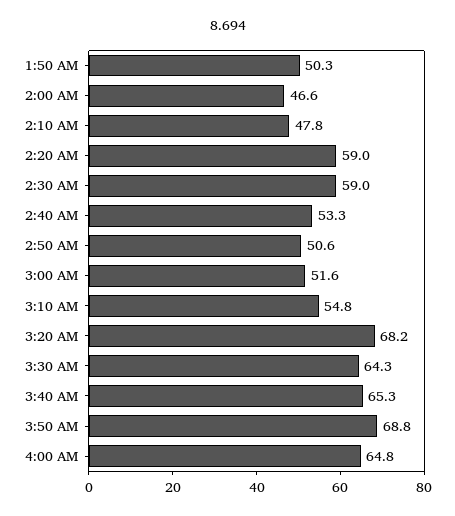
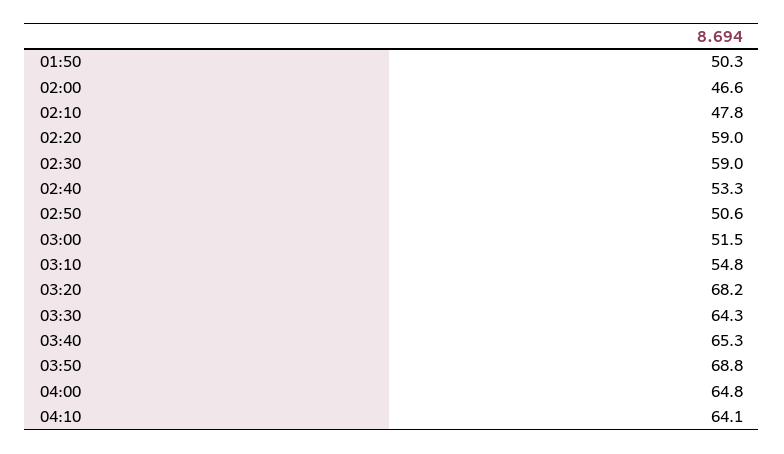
3:00 AM: 51.6 -> 51.5
04:10: none -> 64.1

